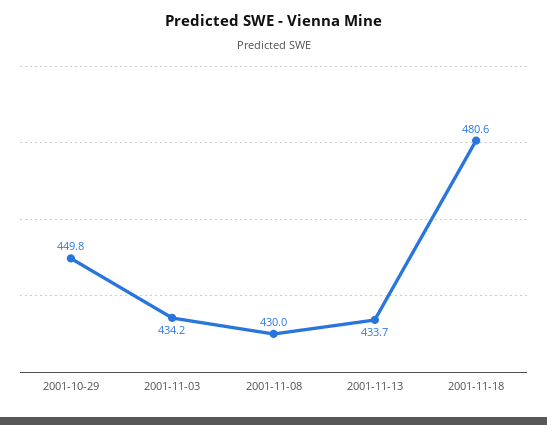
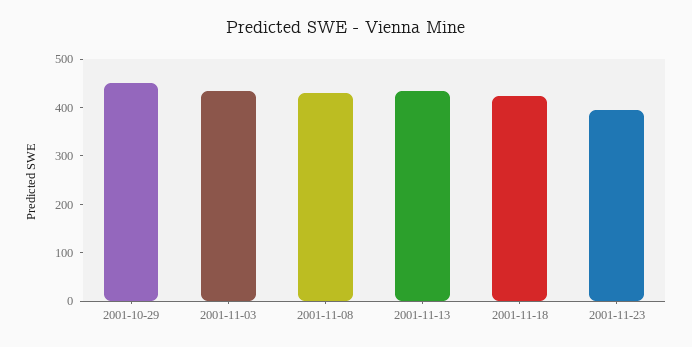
2001-11-18: 480.6 -> 420
2001-11-23: none -> 400

